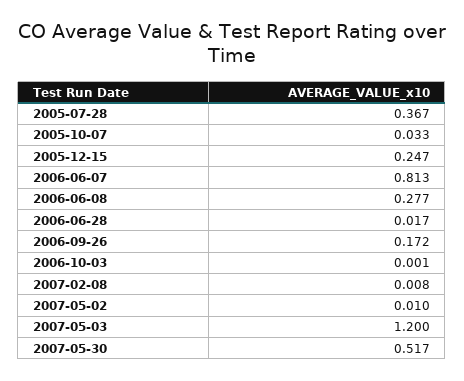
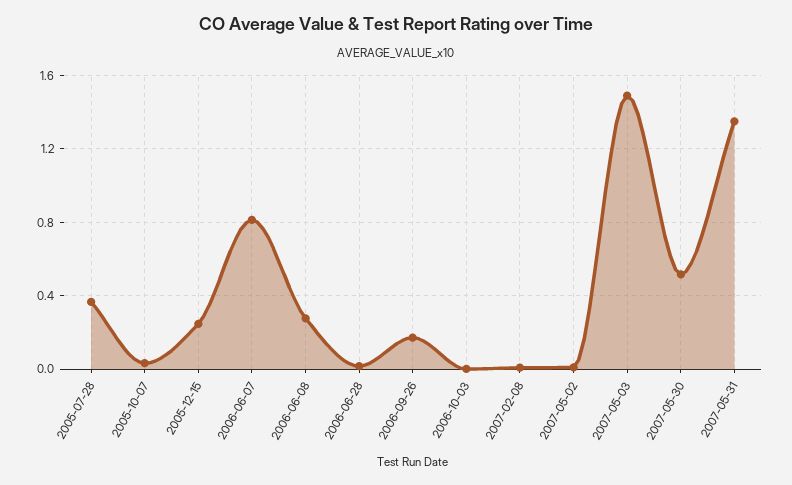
2007-05-03: 1.2 -> 1.5
2007-05-31: none -> 1.35

